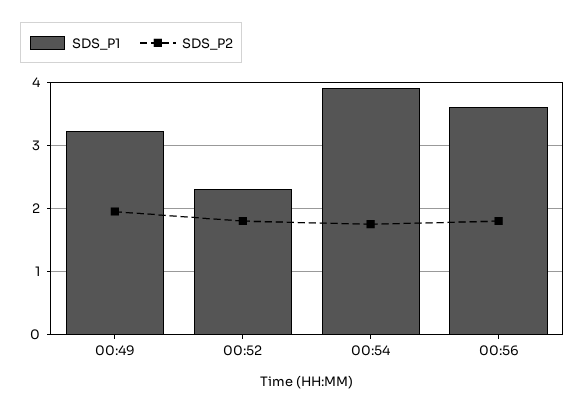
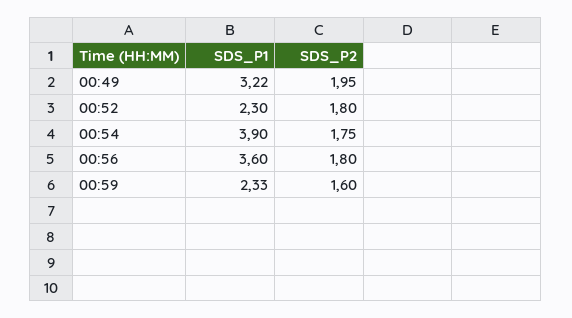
SDS_P1, 00:59: none -> 2.33
SDS_P2, 00:59: none -> 1.6

